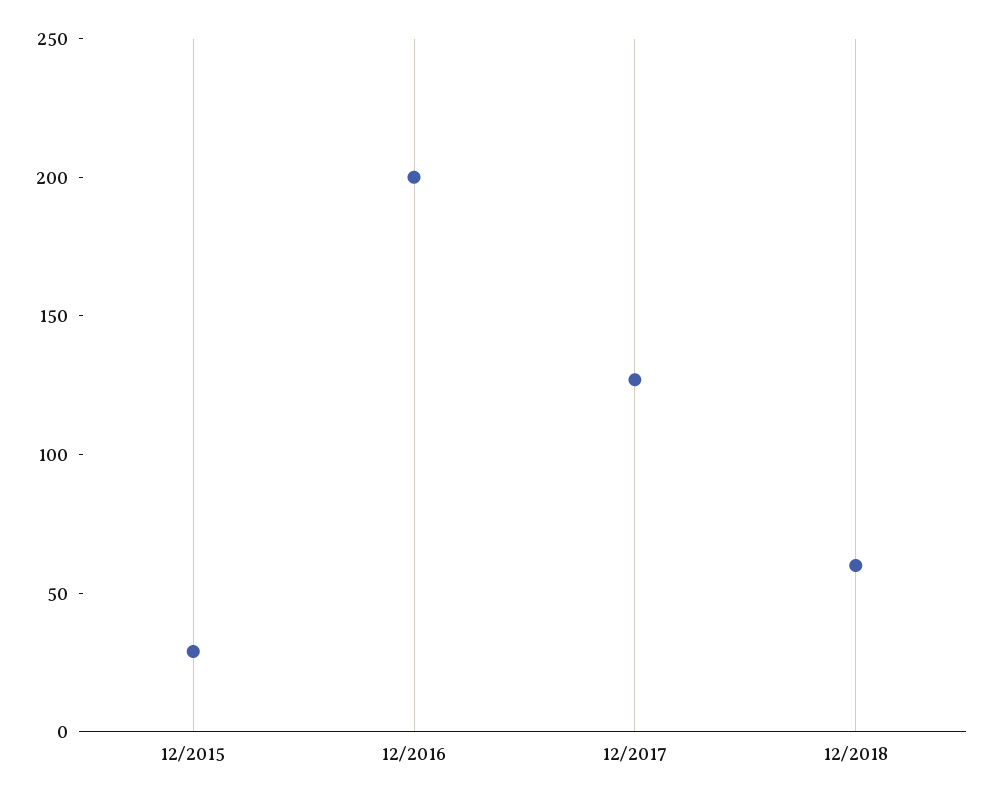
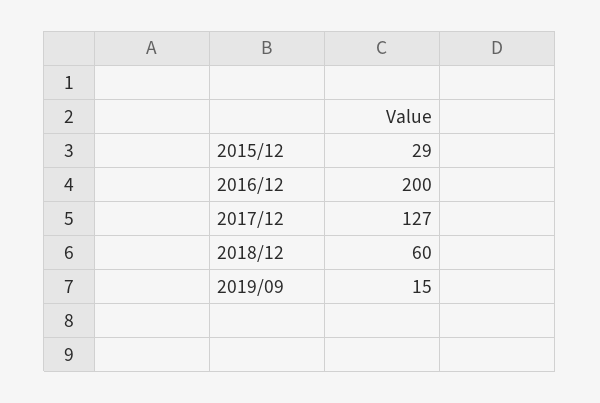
2019/09: none -> 15

